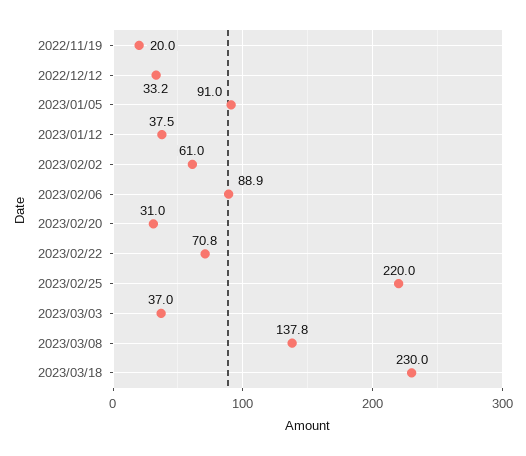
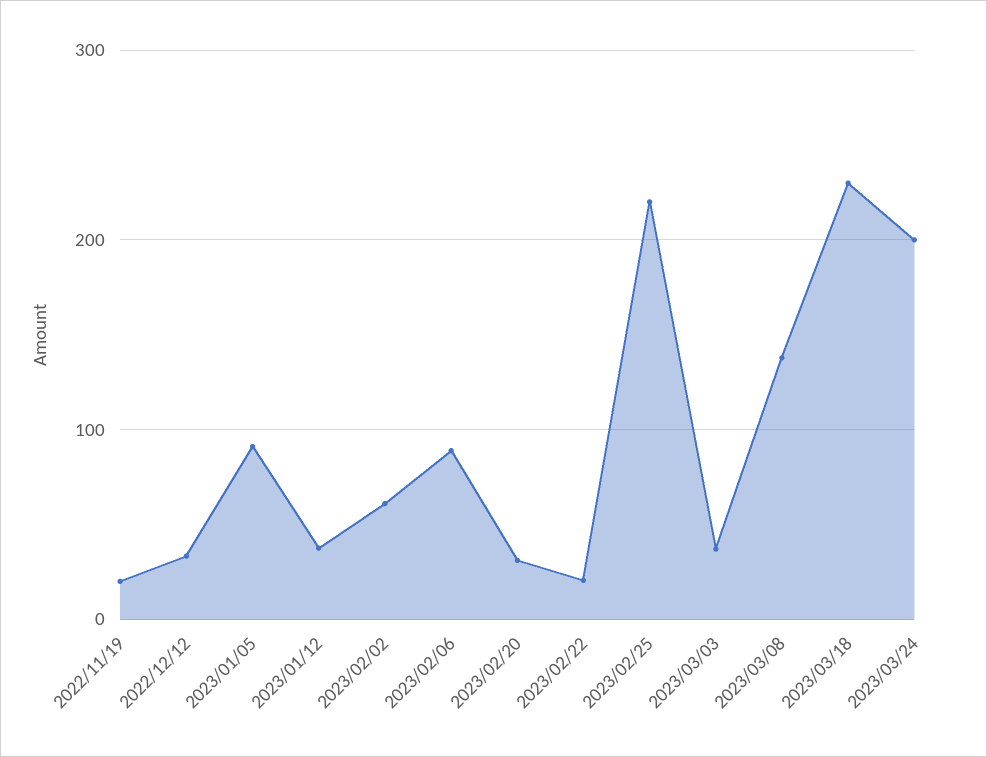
2023/02/22: 70.8 -> 20
2023/03/24: none -> 200

